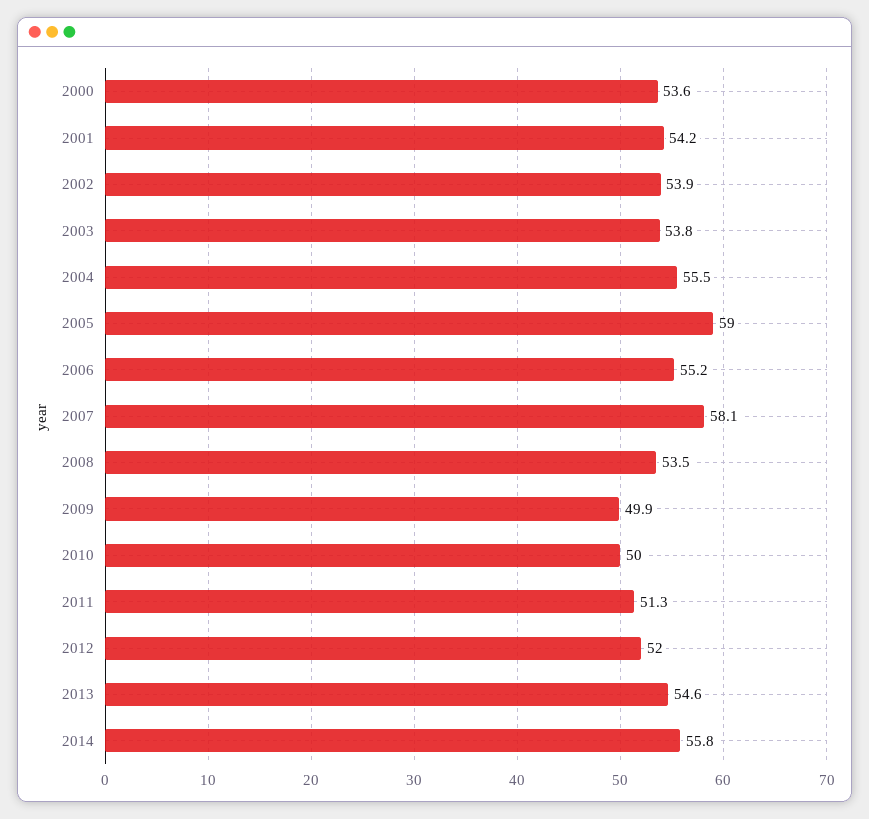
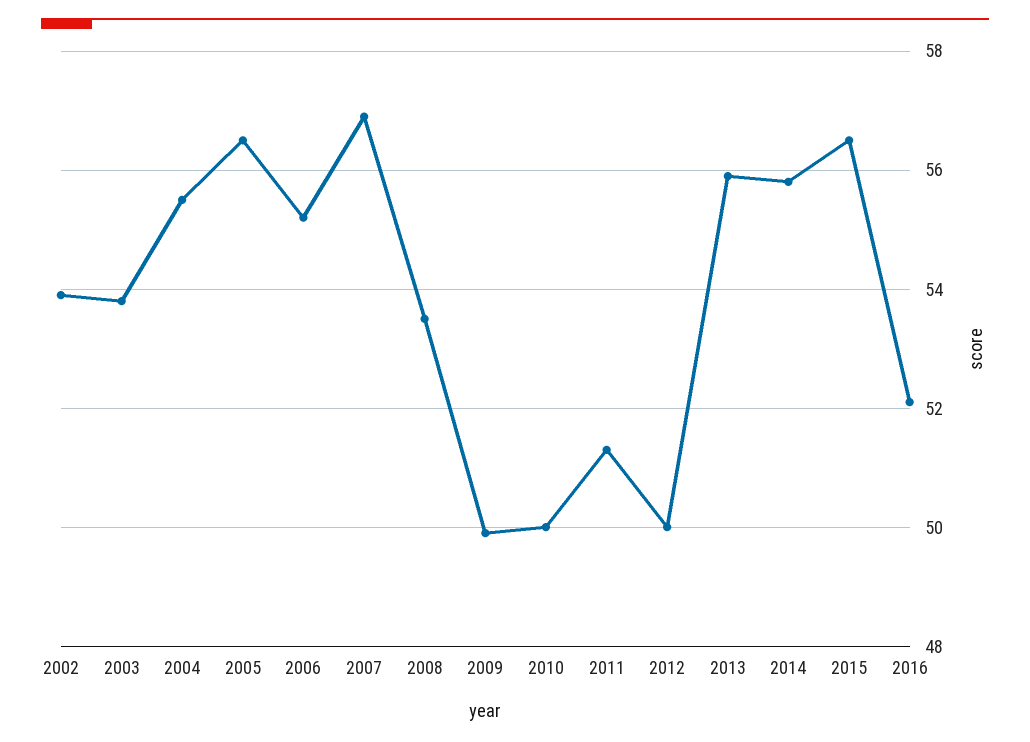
2000: 53.6 -> none
2001: 54.2 -> none
2005: 59 -> 56.5
2007: 58.1 -> 57
2012: 52 -> 50
2013: 54.6 -> 56
2015: none -> 56.5
2016: none -> 52

